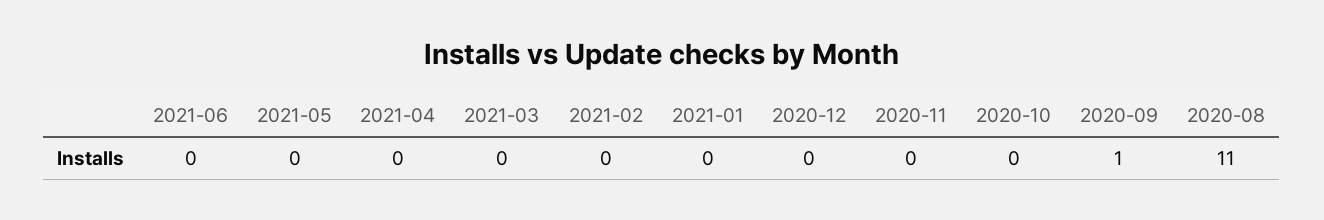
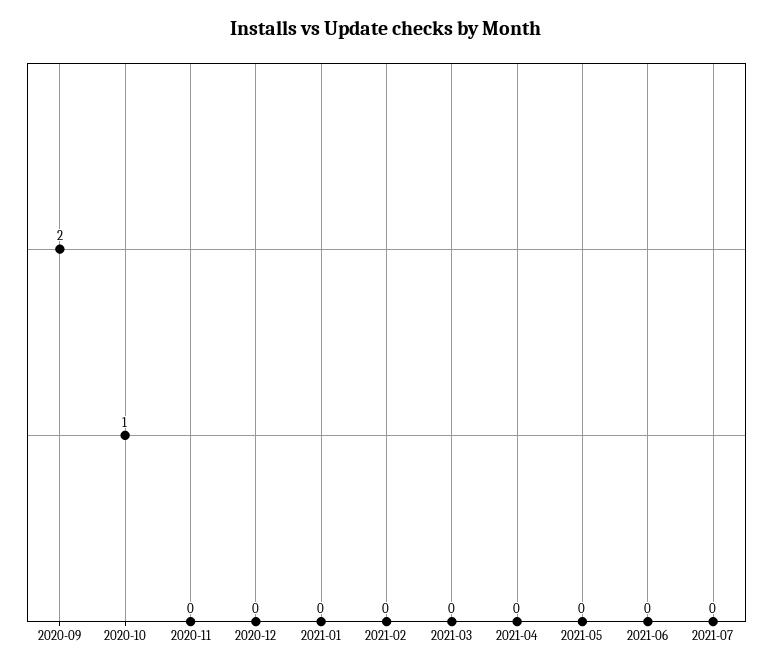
2020-10: 0 -> 1
2020-09: 1 -> 2
2020-08: 11 -> none
2021-07: none -> 0

